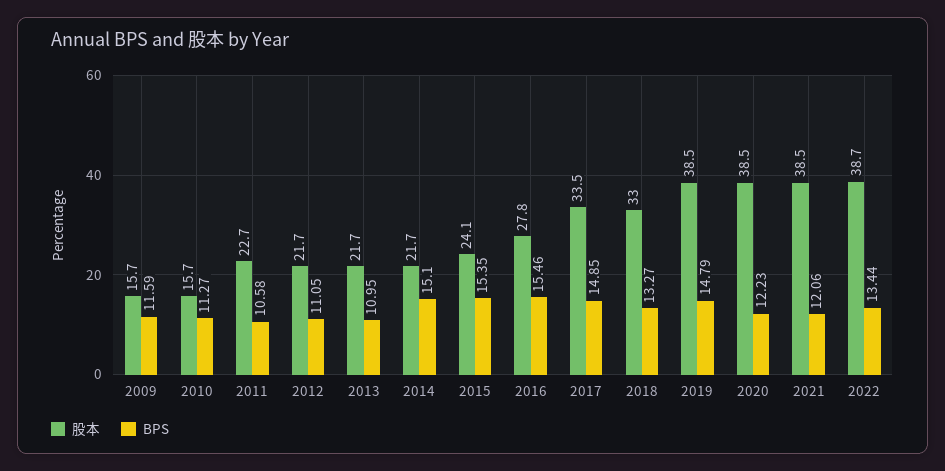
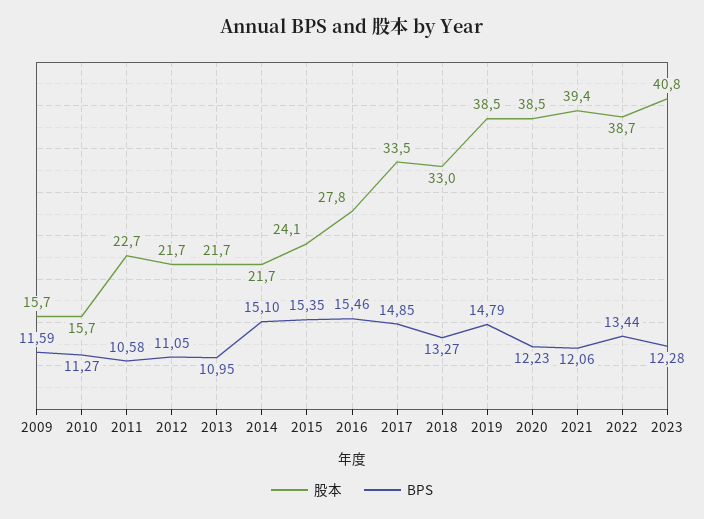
股本, 2021: 38.5 -> 39.4
股本, 2023: none -> 40.8
BPS, 2023: none -> 12.28

